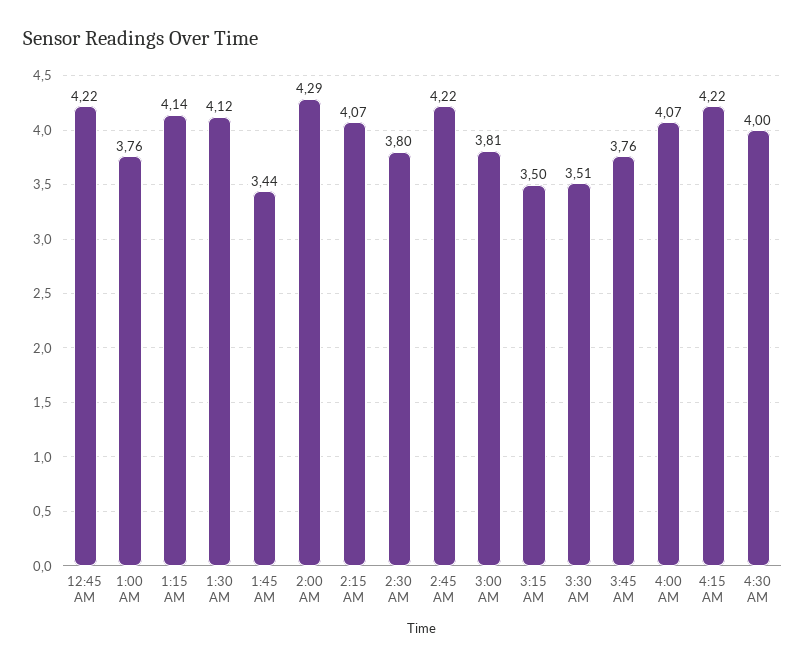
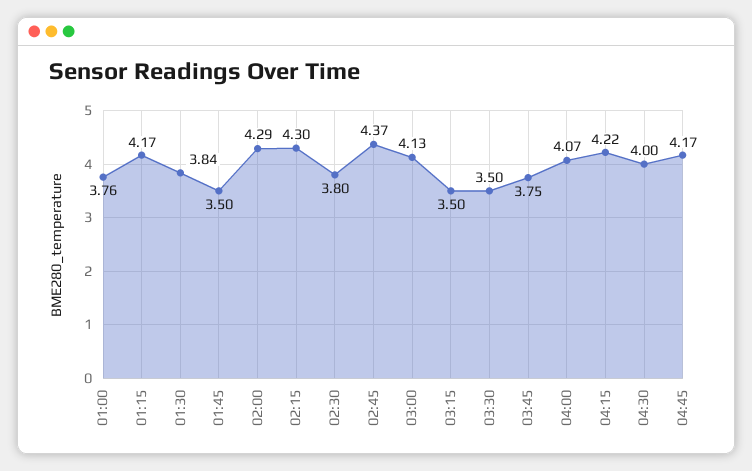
12:45 AM: 4.22 -> none
1:15 AM: 4.14 -> 4.17
1:30 AM: 4.12 -> 3.84
1:45 AM: 3.44 -> 3.5
2:15 AM: 4.07 -> 4.3
2:45 AM: 4.22 -> 4.37
3:00 AM: 3.81 -> 4.13
3:30 AM: 3.51 -> 3.5
3:45 AM: 3.76 -> 3.75
04:45: none -> 4.17

